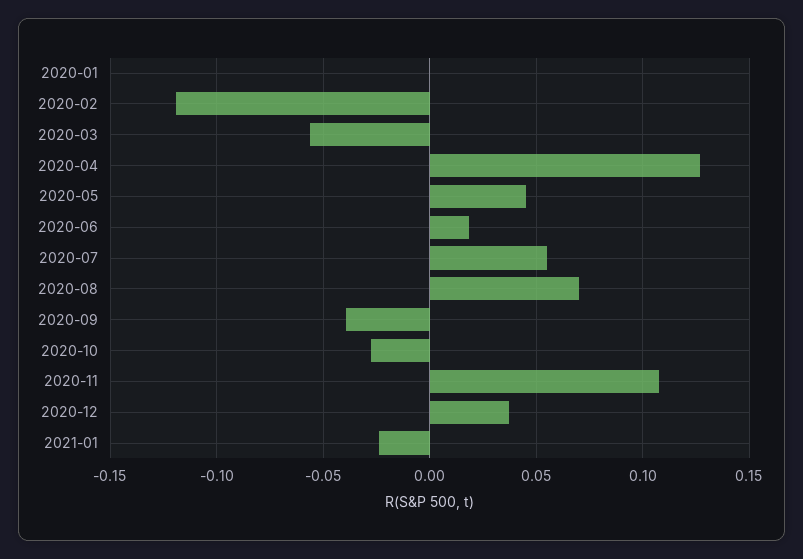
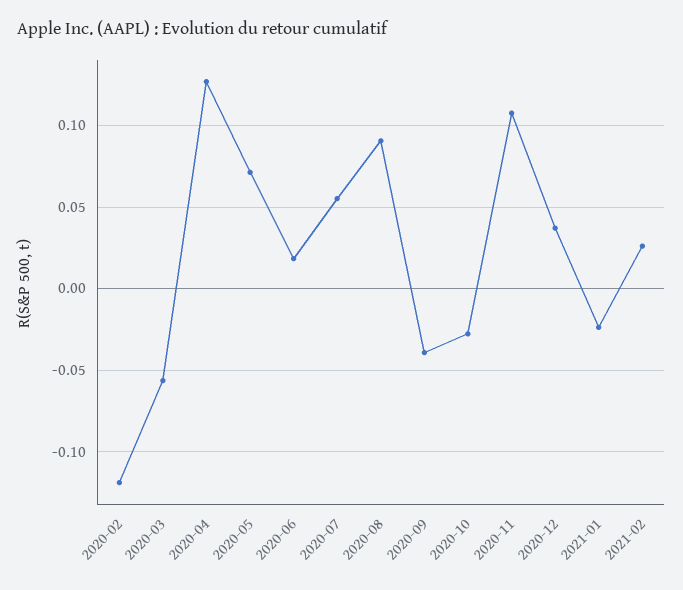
2020-01: 0 -> none
2020-05: 0.045 -> 0.07
2020-08: 0.07 -> 0.09
2021-02: none -> 0.025

